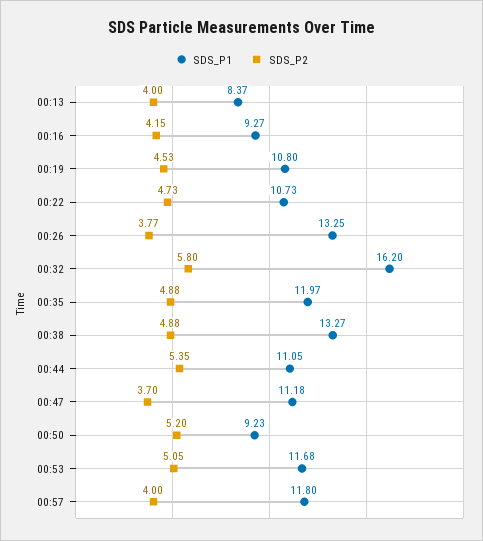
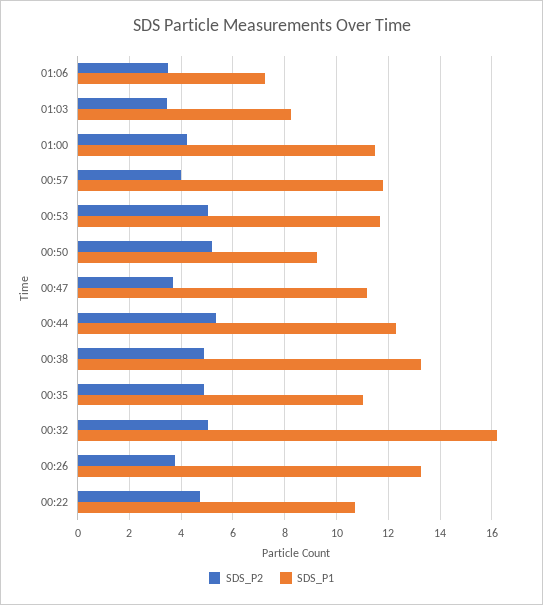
SDS_P1, 00:13: 8.37 -> none
SDS_P2, 00:13: 4 -> none
SDS_P1, 00:16: 9.27 -> none
SDS_P2, 00:16: 4.15 -> none
SDS_P1, 00:19: 10.8 -> none
SDS_P2, 00:19: 4.53 -> none
SDS_P2, 00:32: 5.8 -> 5
SDS_P1, 00:35: 11.97 -> 11
SDS_P1, 00:44: 11.05 -> 12.25
SDS_P2, 01:06: none -> 3.5
SDS_P1, 01:06: none -> 7.25
SDS_P2, 01:03: none -> 3.5
SDS_P1, 01:03: none -> 8.25
SDS_P2, 01:00: none -> 4.25
SDS_P1, 01:00: none -> 11.5

